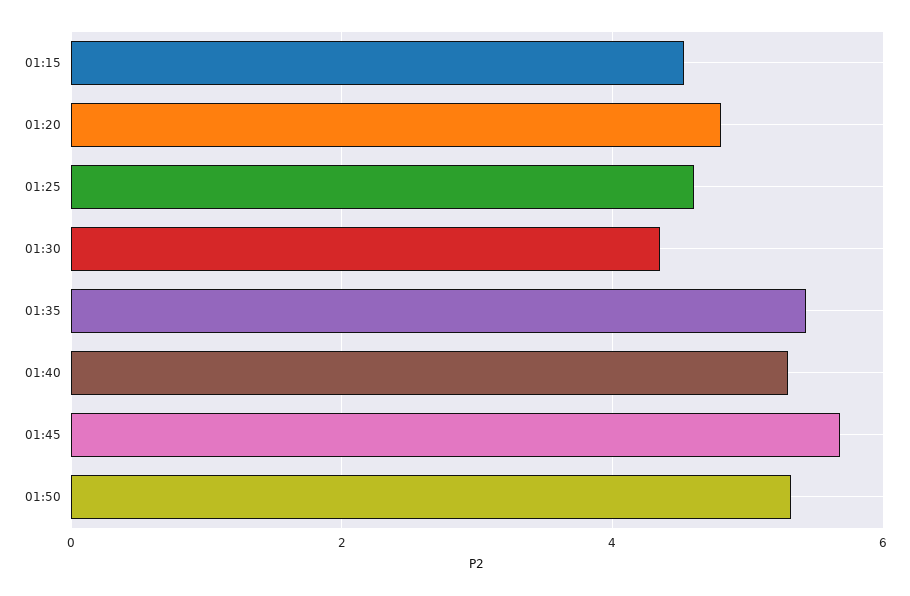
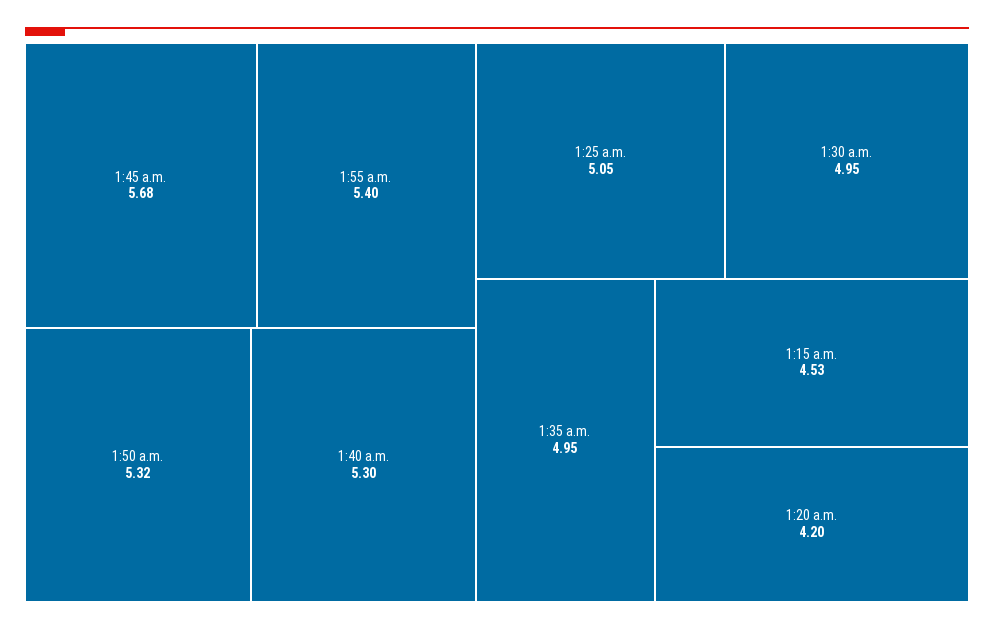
01:20: 4.8 -> 4.2
01:25: 4.6 -> 5.05
01:30: 4.4 -> 4.95
01:35: 5.4 -> 4.95
1:55 a.m.: none -> 5.4

